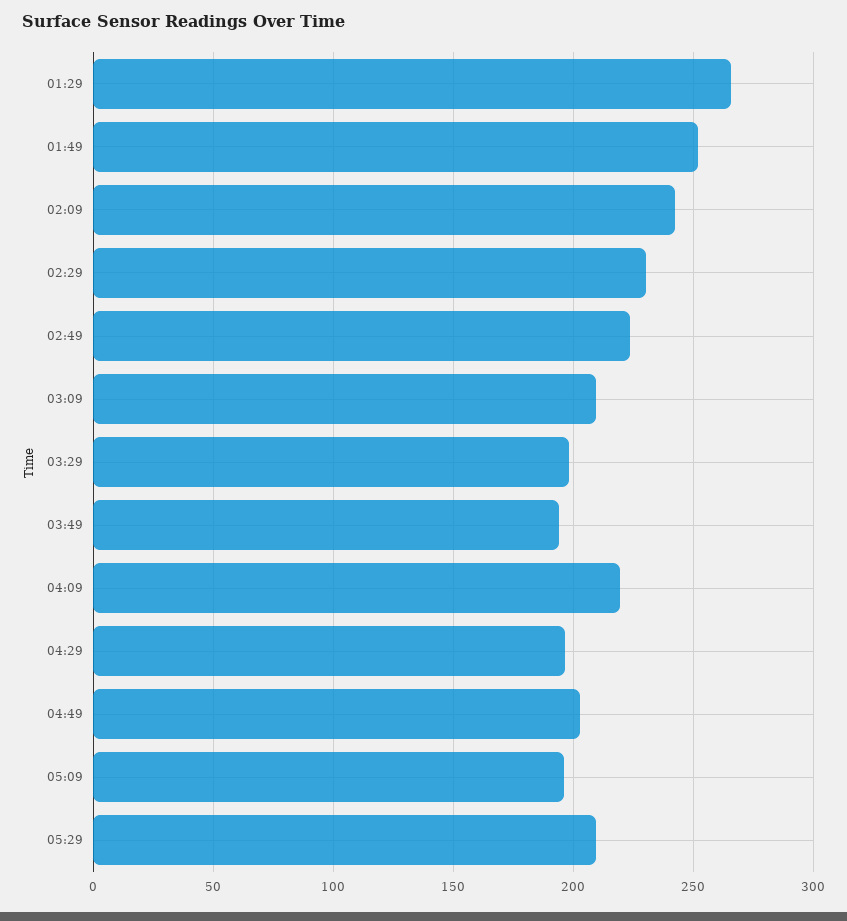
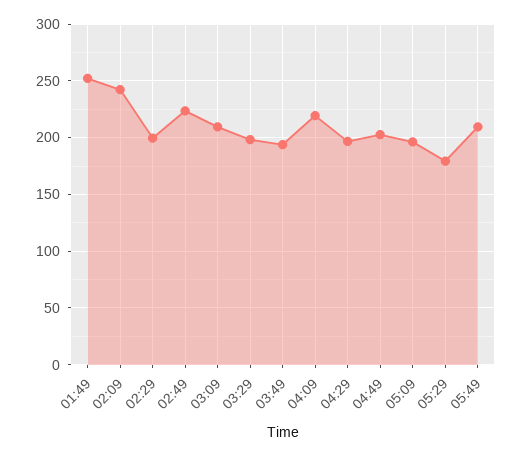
01:29: 265 -> none
02:29: 230 -> 200
05:29: 210 -> 180
05:49: none -> 210

